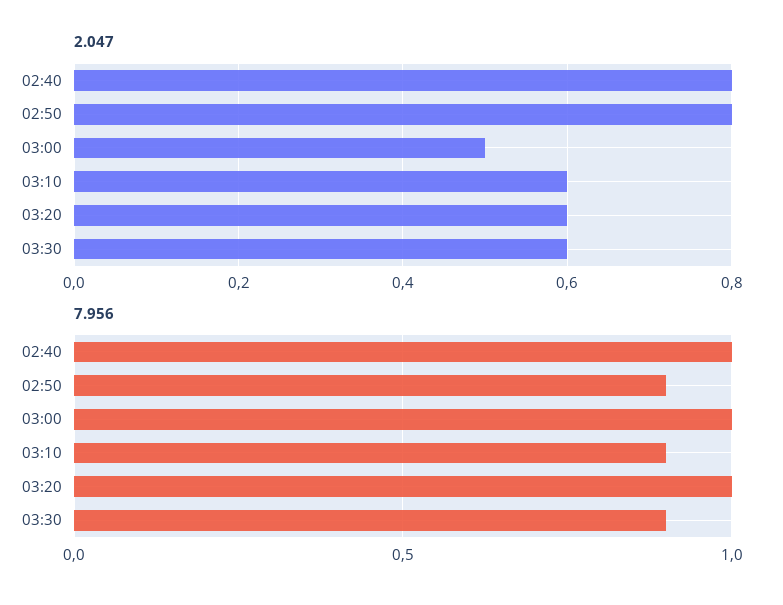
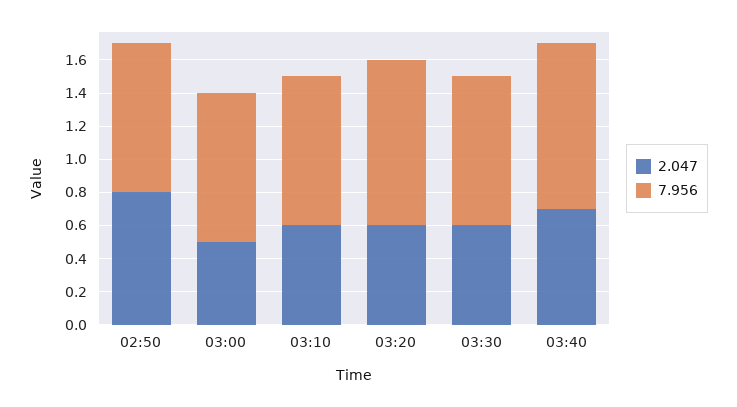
2.047, 02:40: 0.8 -> none
7.956, 02:40: 1 -> none
7.956, 03:00: 1 -> 0.9
2.047, 03:40: none -> 0.7
7.956, 03:40: none -> 1

